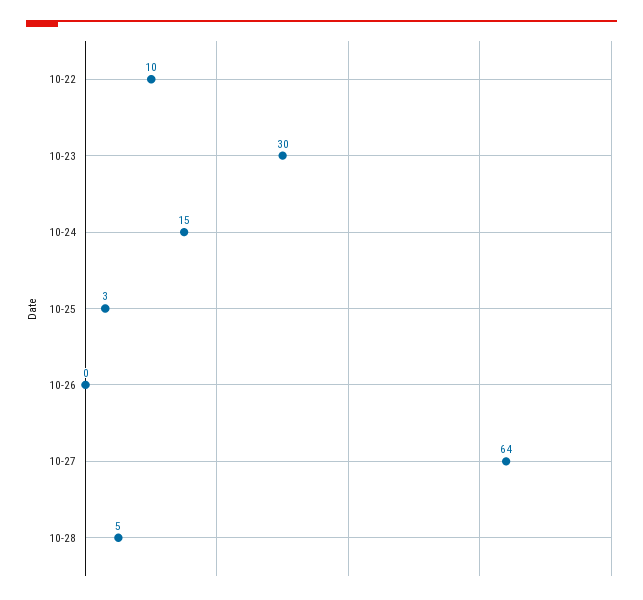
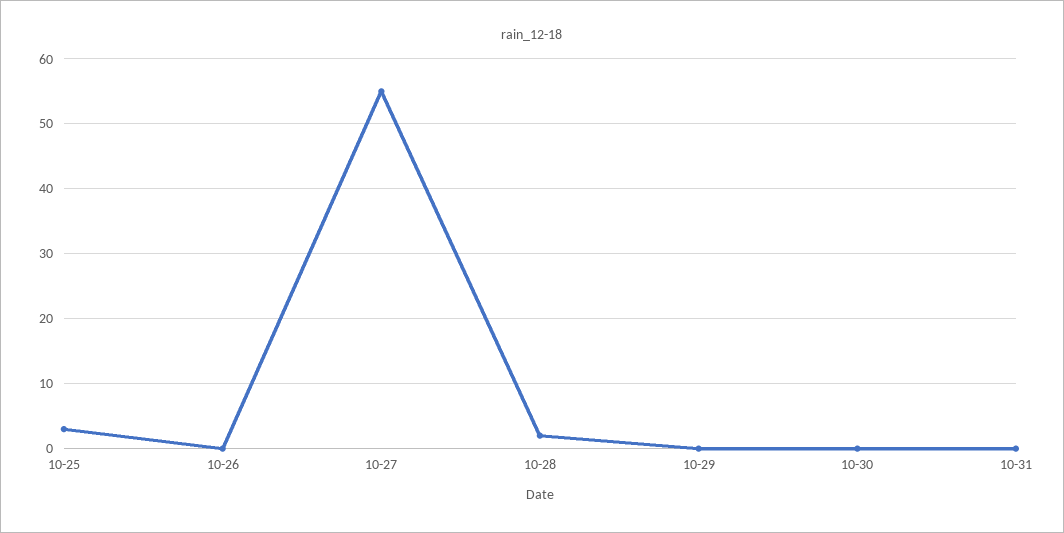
10-22: 10 -> none
10-23: 30 -> none
10-24: 15 -> none
10-27: 64 -> 55
10-28: 5 -> 2
10-29: none -> 0
10-30: none -> 0
10-31: none -> 0

